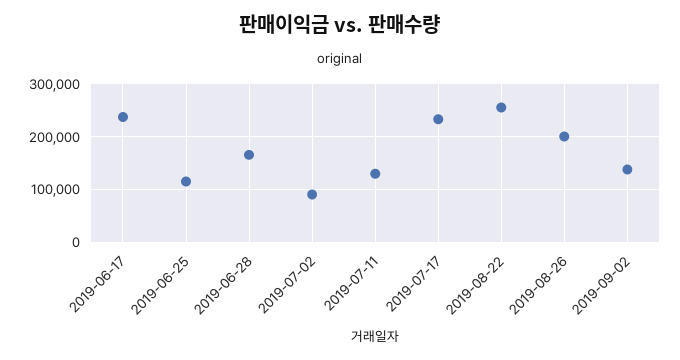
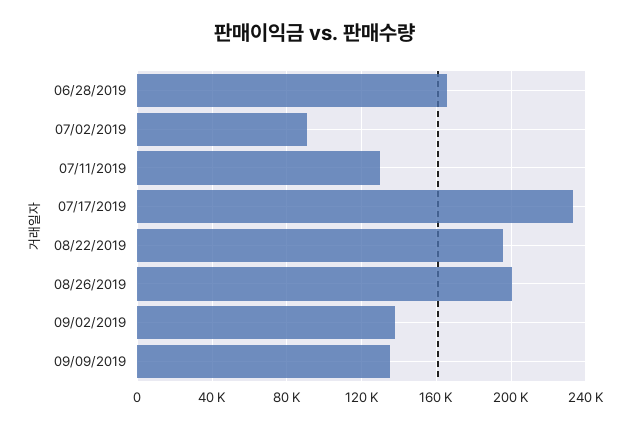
2019-06-17: 240000 -> none
2019-06-25: 120000 -> none
2019-08-22: 260000 -> 195000
09/09/2019: none -> 135000

